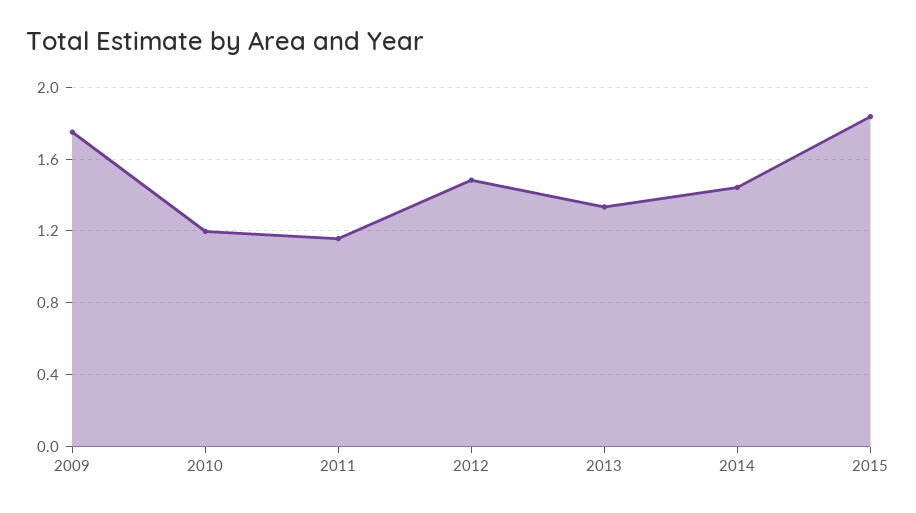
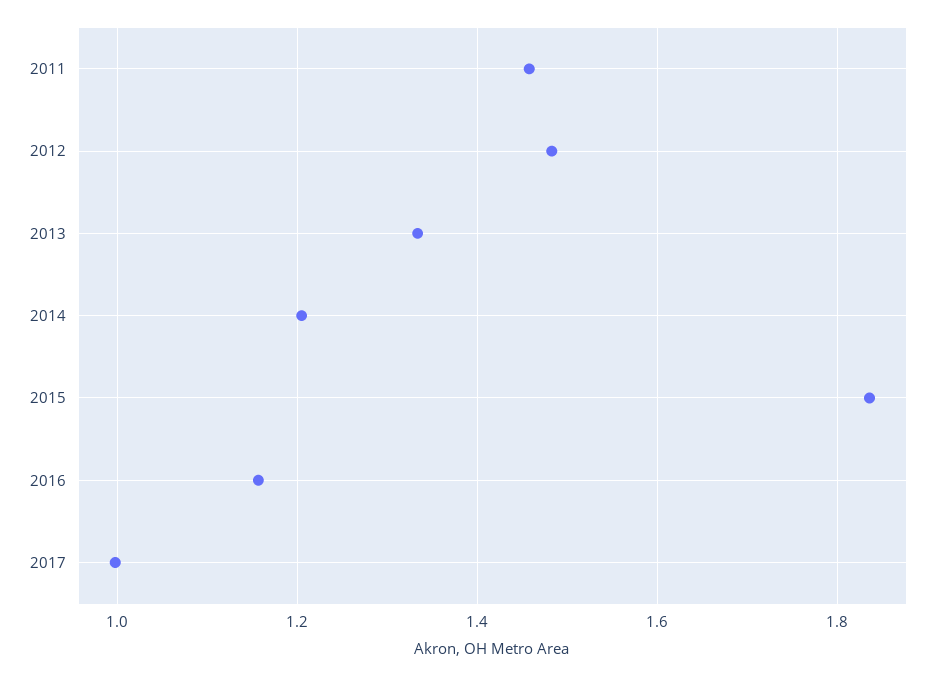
2009: 1.75 -> none
2010: 1.2 -> none
2011: 1.15 -> 1.46
2014: 1.45 -> 1.2
2016: none -> 1.16
2017: none -> 1

